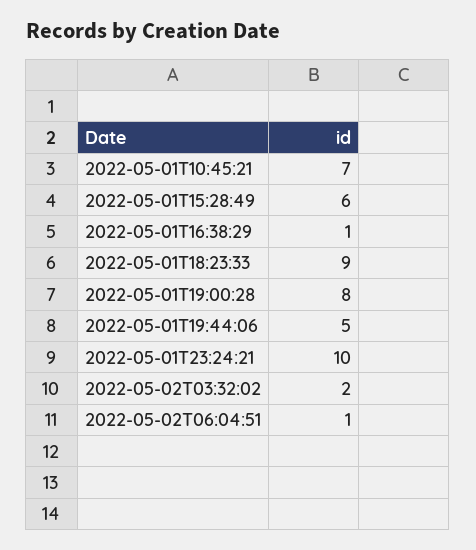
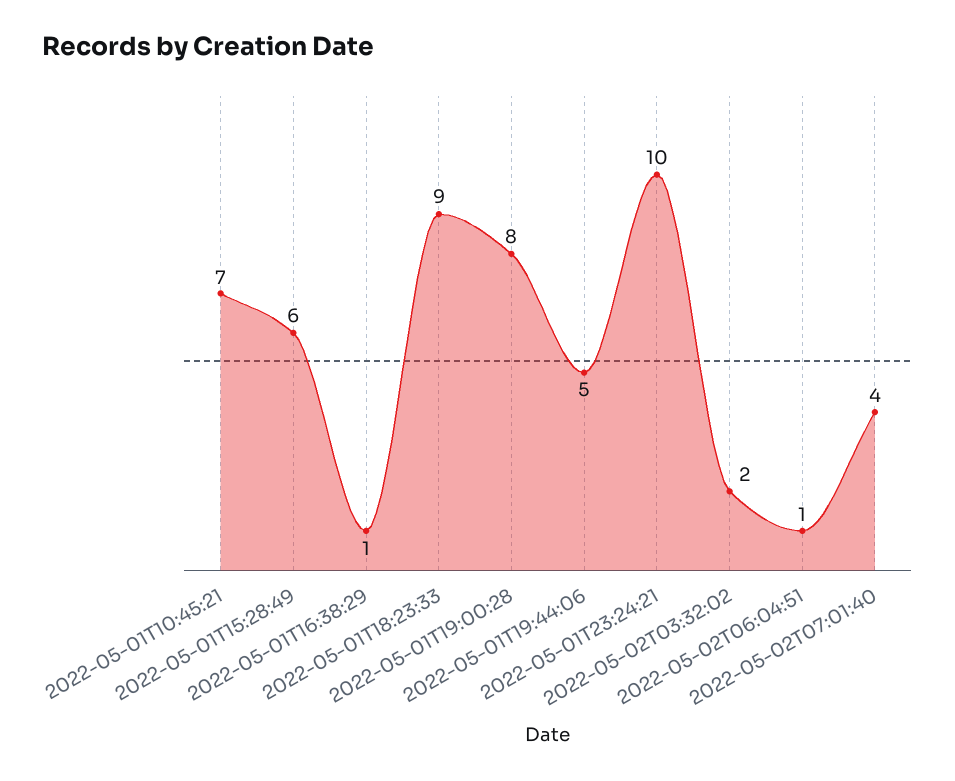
2022-05-02T07:01:40: none -> 4

